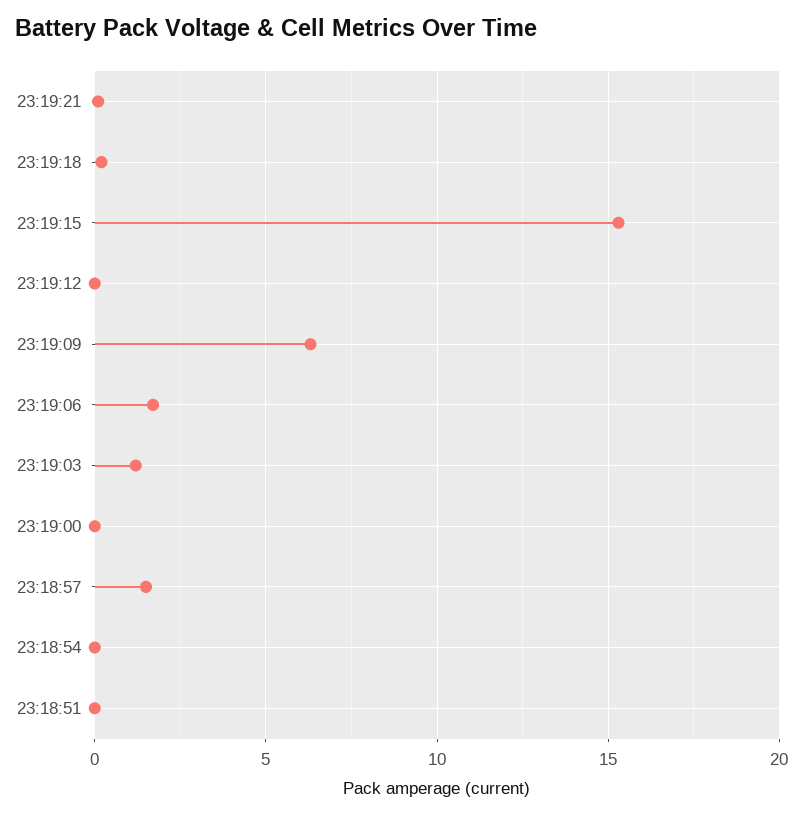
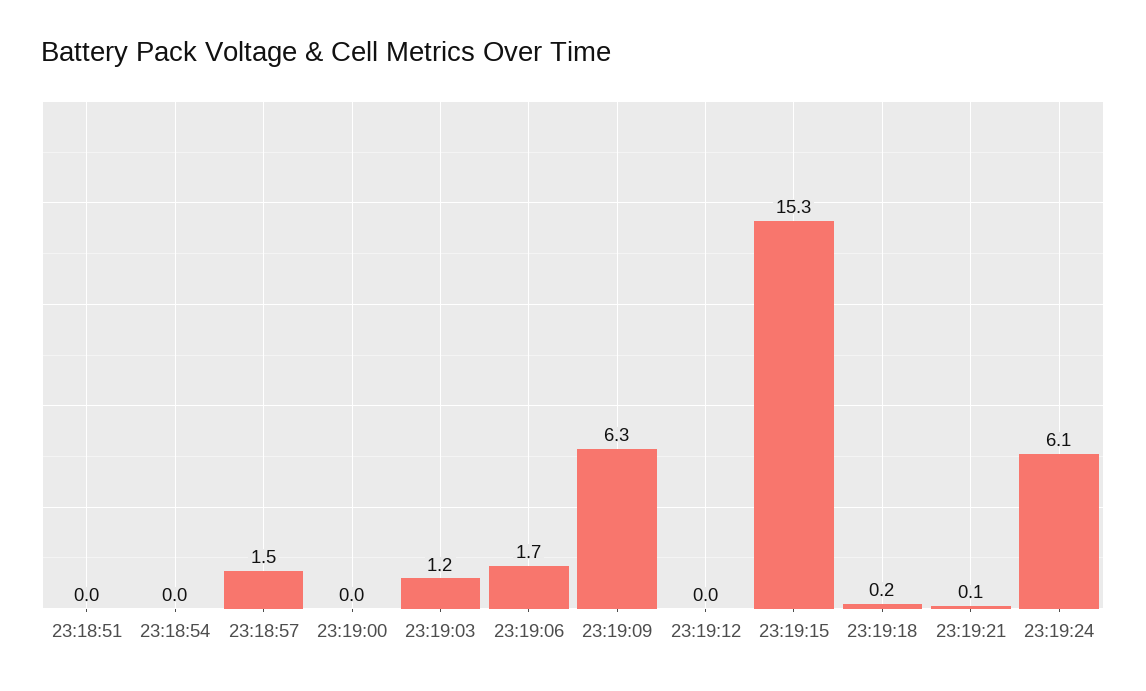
23:19:24: none -> 6.1

